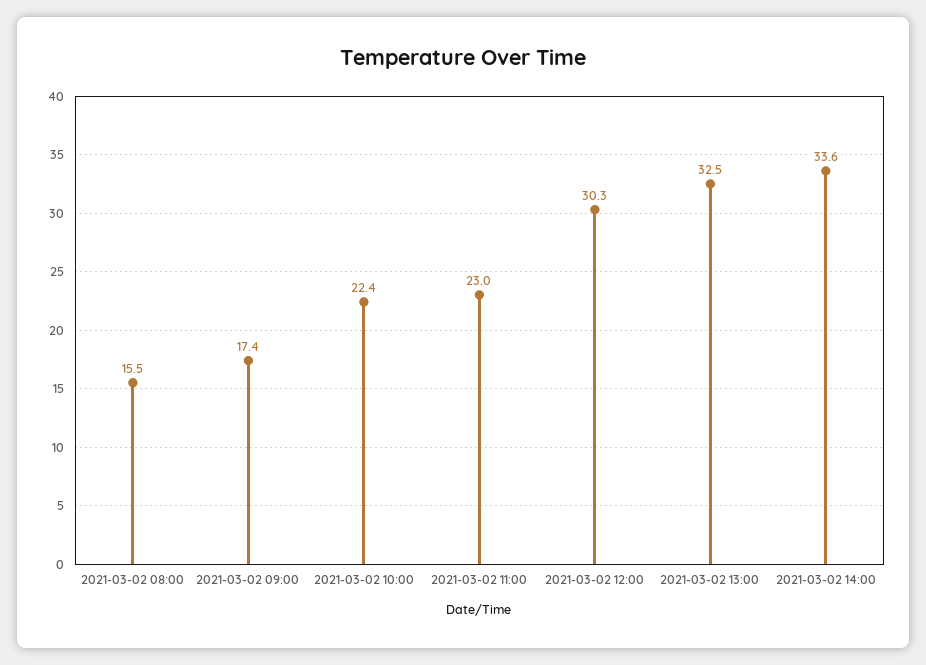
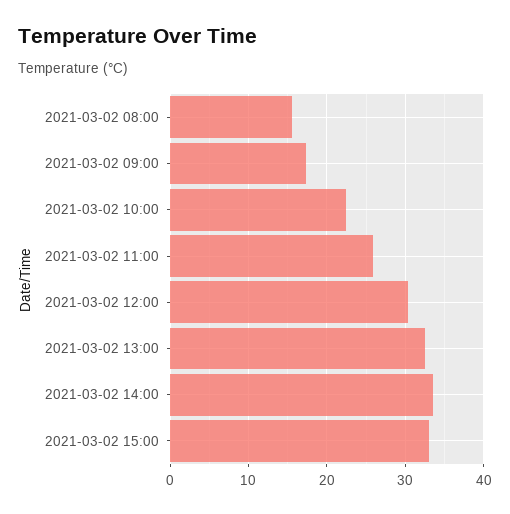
2021-03-02 11:00: 23 -> 26
2021-03-02 15:00: none -> 33

